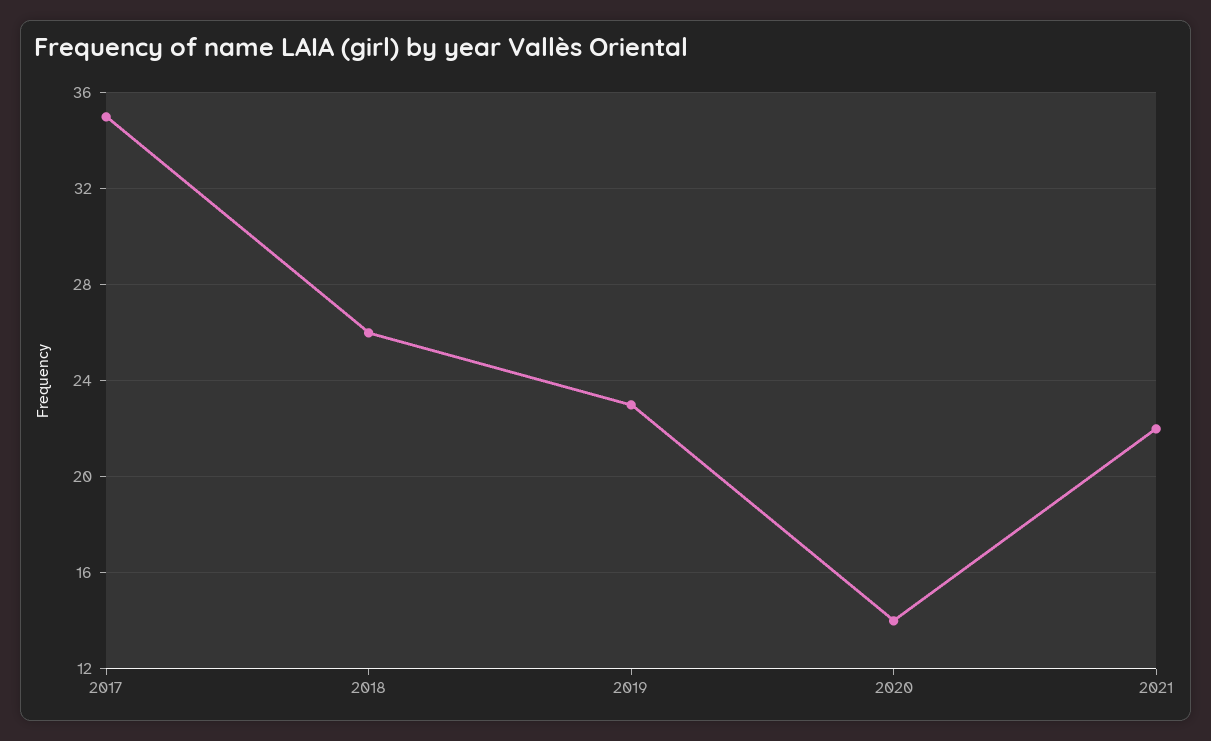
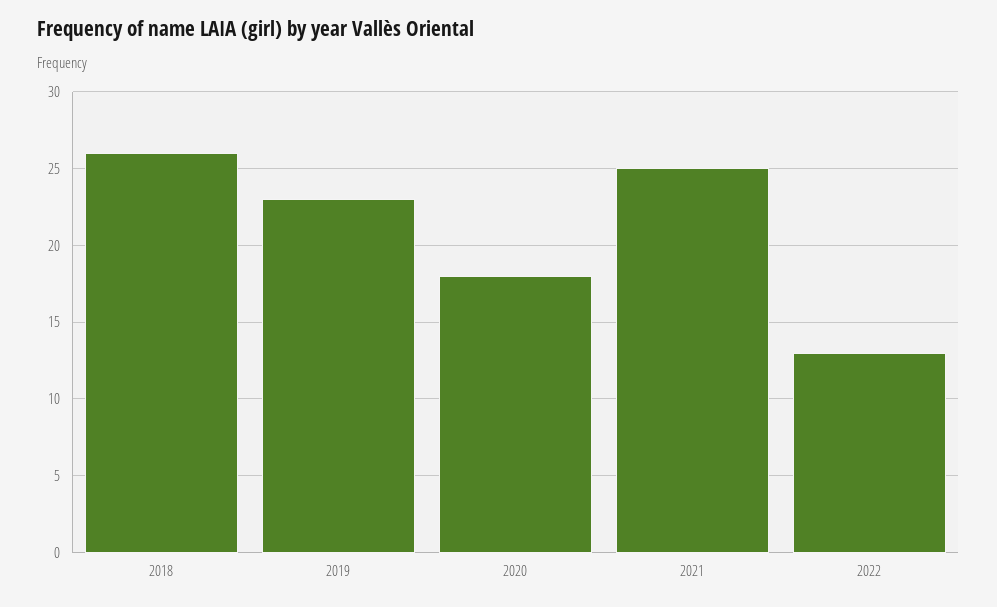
2017: 35 -> none
2020: 14 -> 18
2021: 22 -> 25
2022: none -> 13

